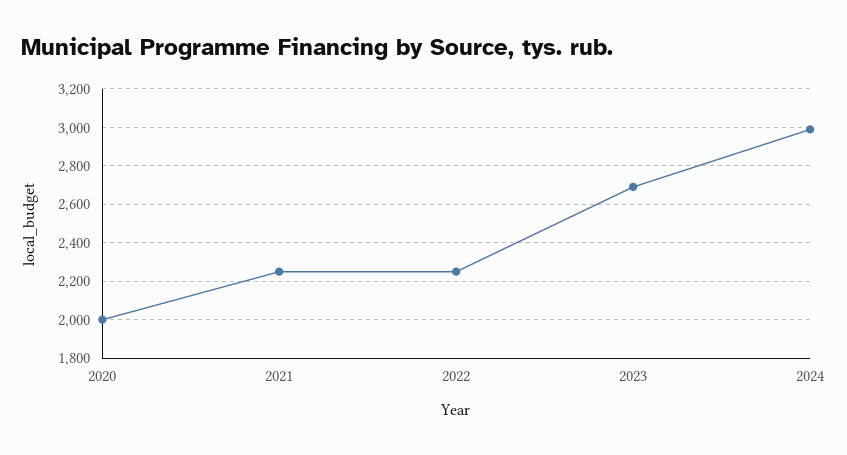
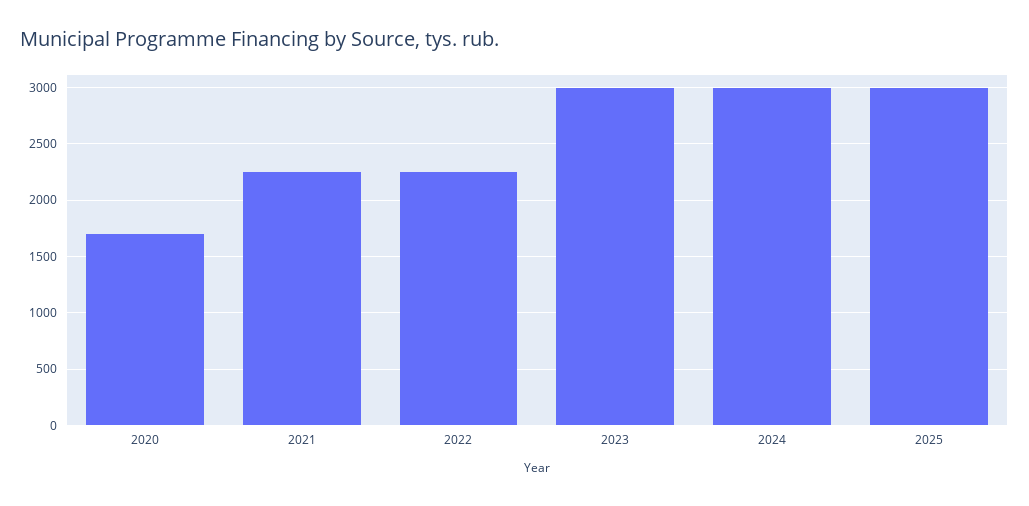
2020: 2000 -> 1700
2023: 2700 -> 3000
2025: none -> 3000

